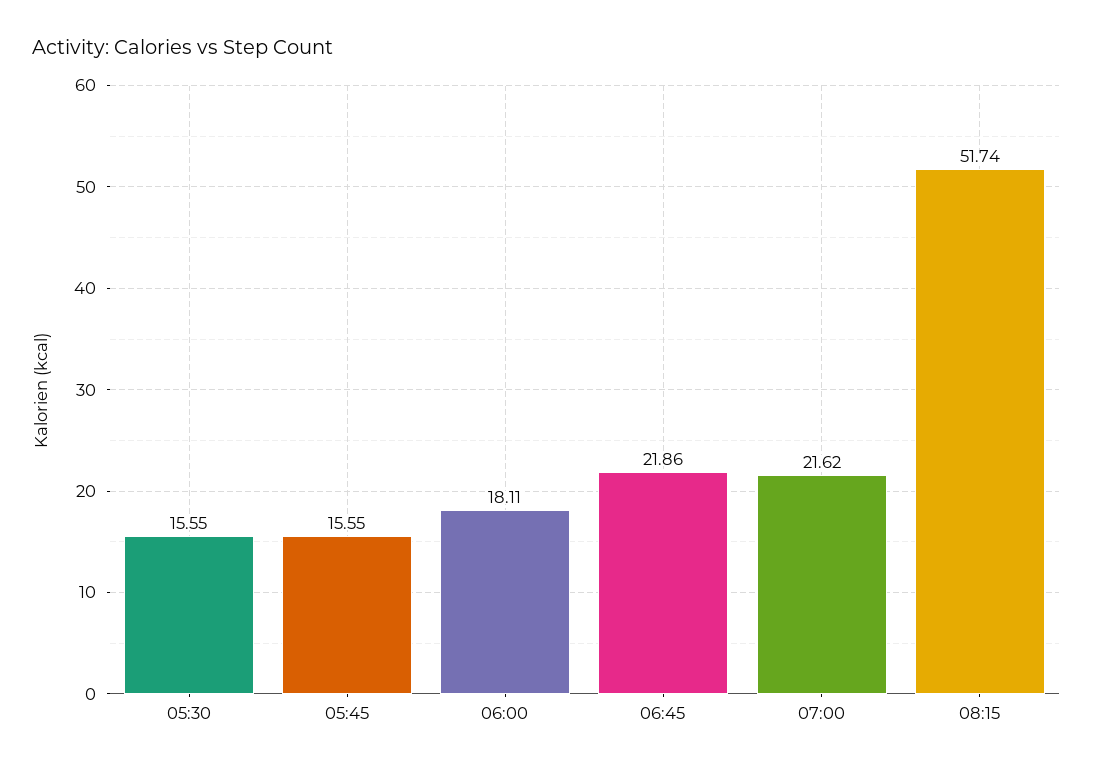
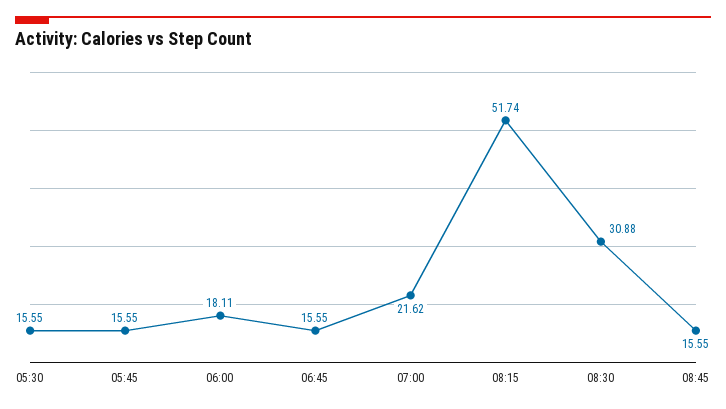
06:45: 21.86 -> 15.55
08:30: none -> 30.88
08:45: none -> 15.55

